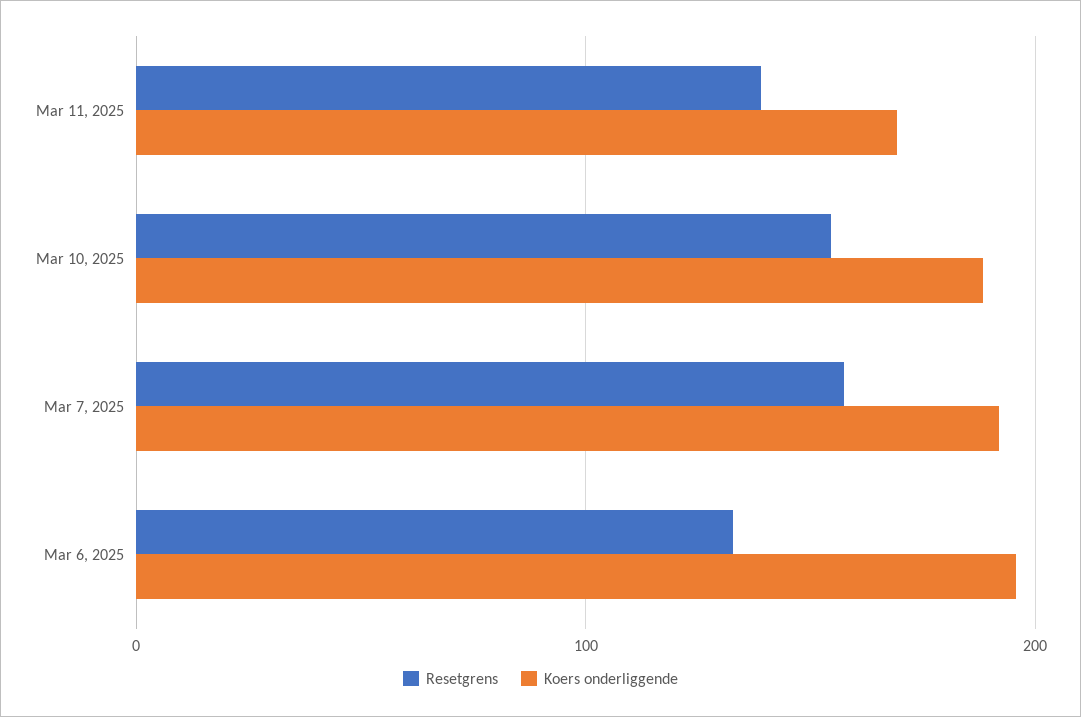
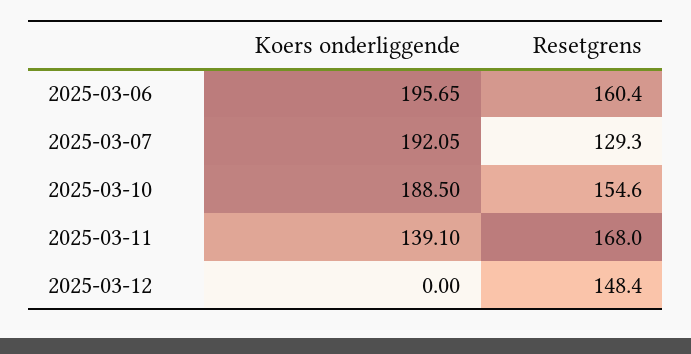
Resetgrens, Mar 11, 2025: 140 -> 168
Koers onderliggende, Mar 11, 2025: 170 -> 139.1
Resetgrens, Mar 7, 2025: 160 -> 129.3
Resetgrens, Mar 6, 2025: 130 -> 160.4
Koers onderliggende, 2025-03-12: none -> 0
Resetgrens, 2025-03-12: none -> 148.4

